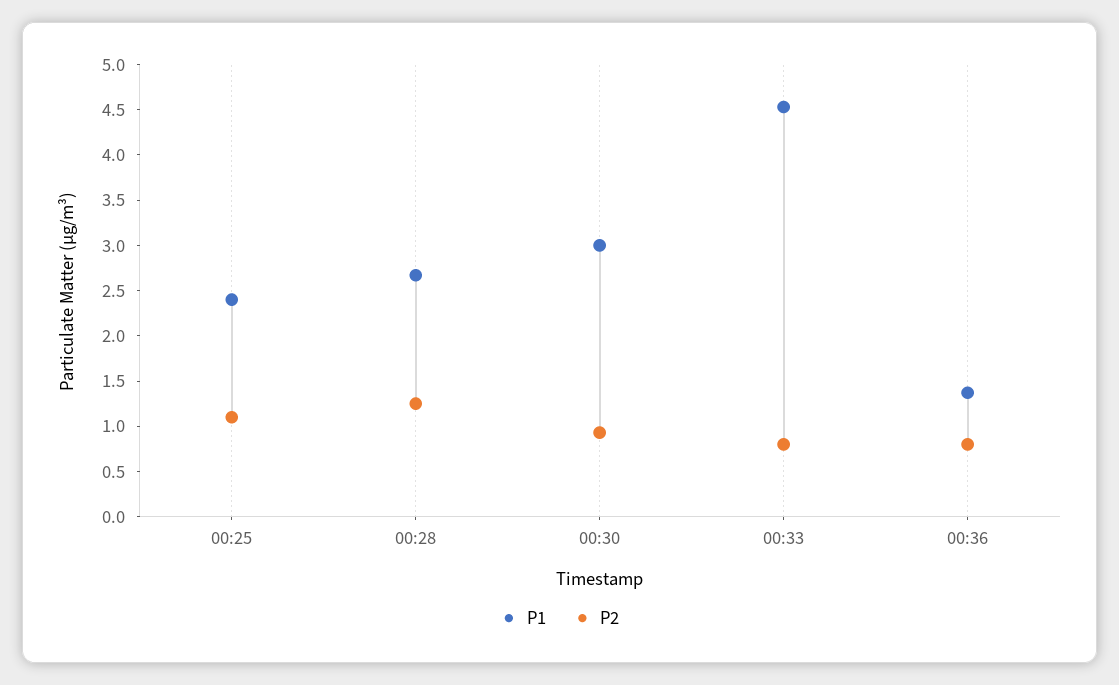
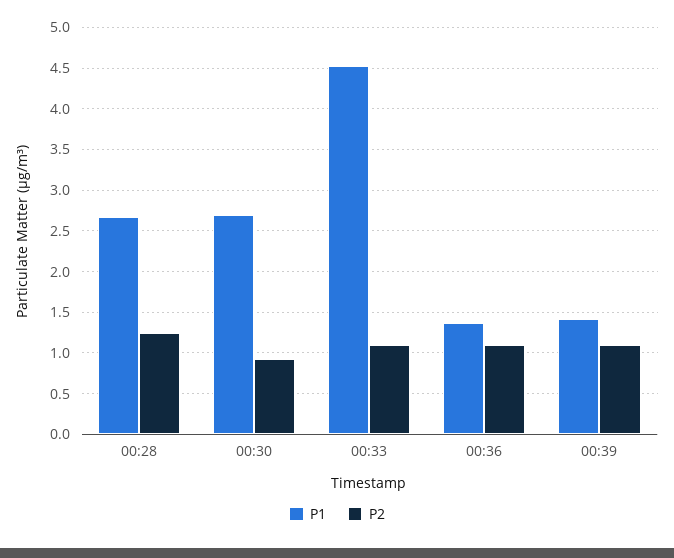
P1, 00:25: 2.4 -> none
P2, 00:25: 1.1 -> none
P1, 00:30: 3 -> 2.7
P2, 00:33: 0.8 -> 1.1
P2, 00:36: 0.8 -> 1.1
P1, 00:39: none -> 1.4
P2, 00:39: none -> 1.1

